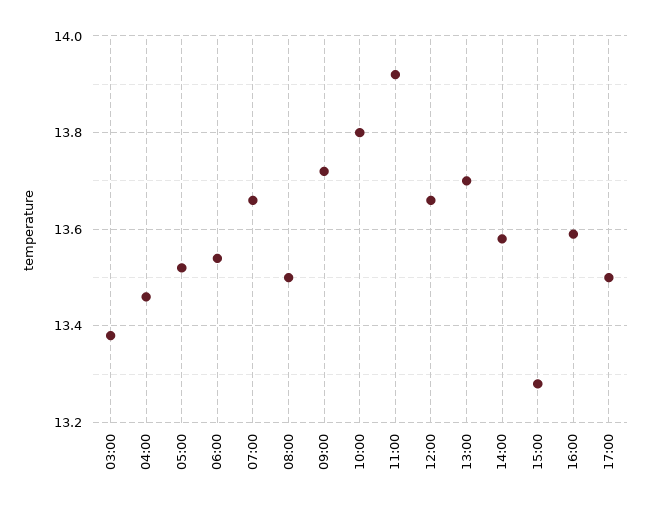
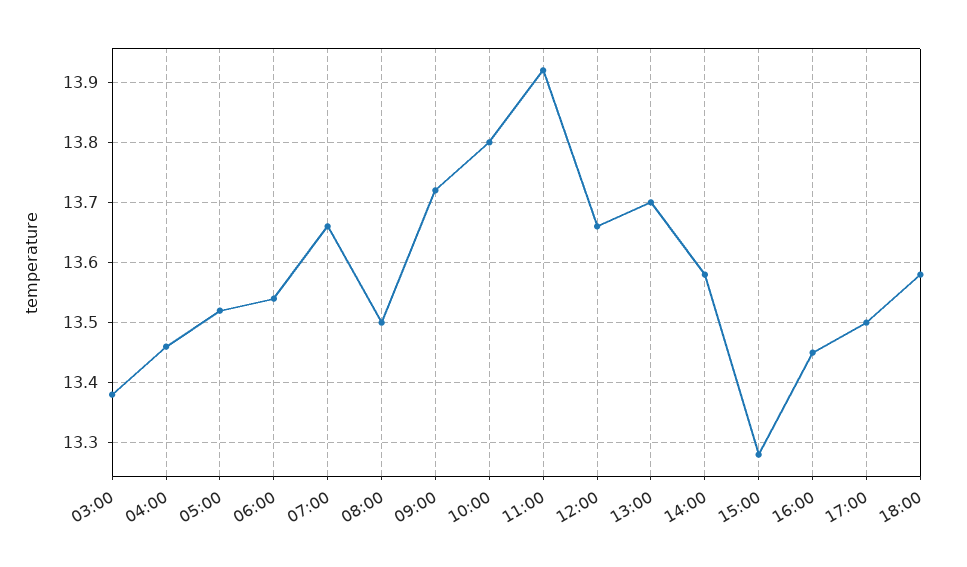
16:00: 13.6 -> 13.45
18:00: none -> 13.58

